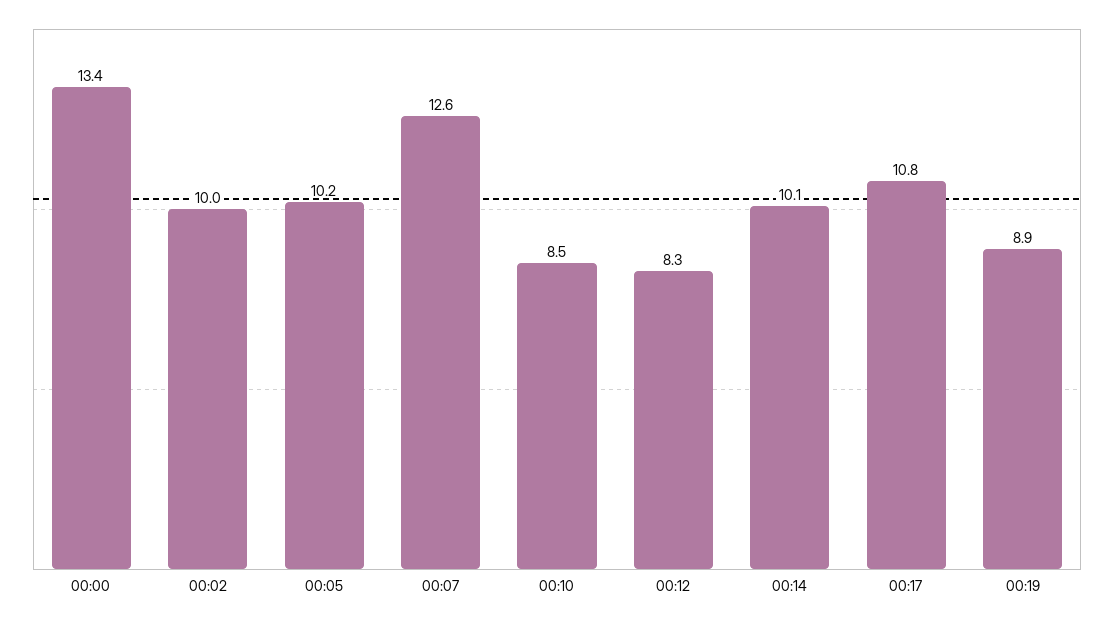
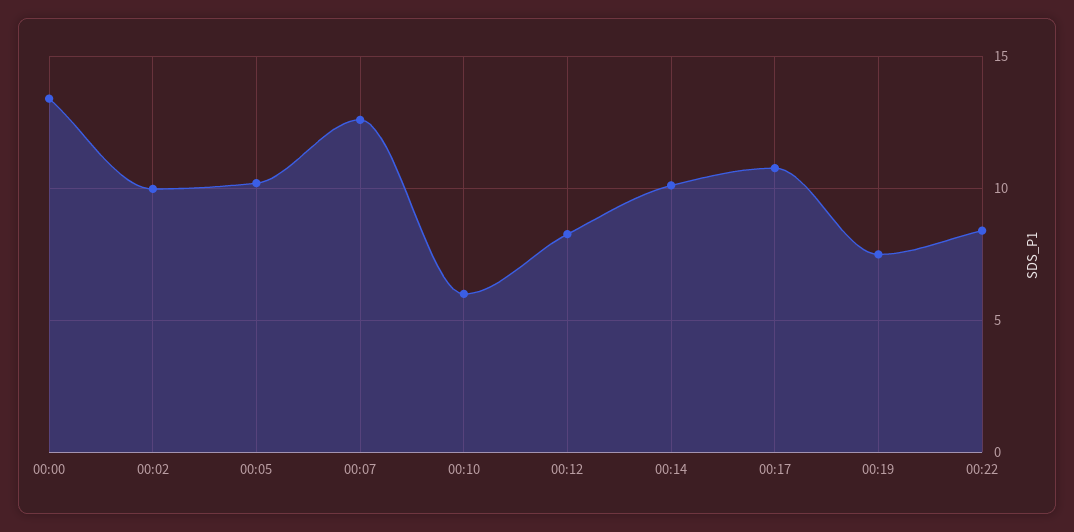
00:10: 8.5 -> 6
00:19: 8.9 -> 7.5
00:22: none -> 8.5

